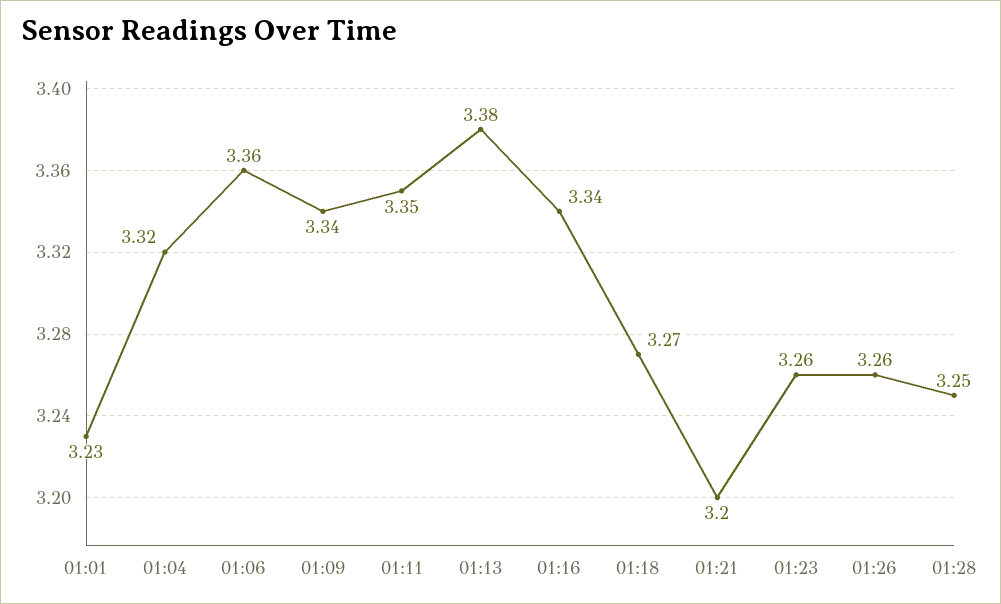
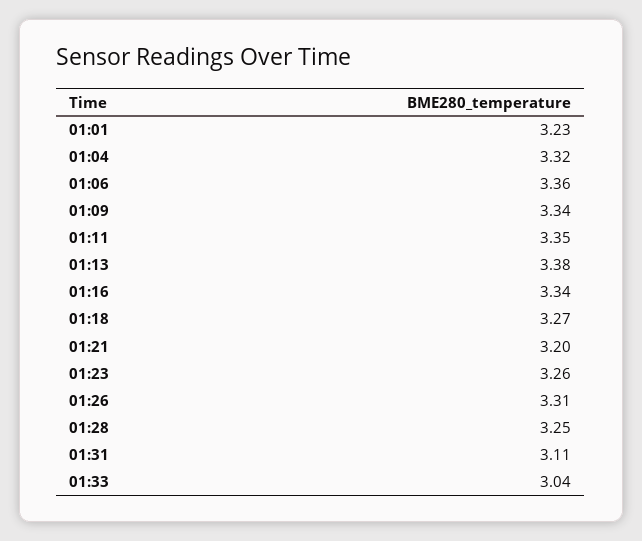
01:26: 3.26 -> 3.31
01:31: none -> 3.11
01:33: none -> 3.04

